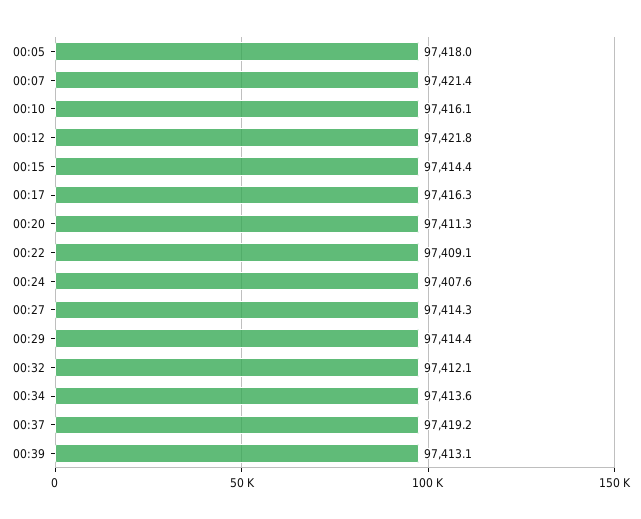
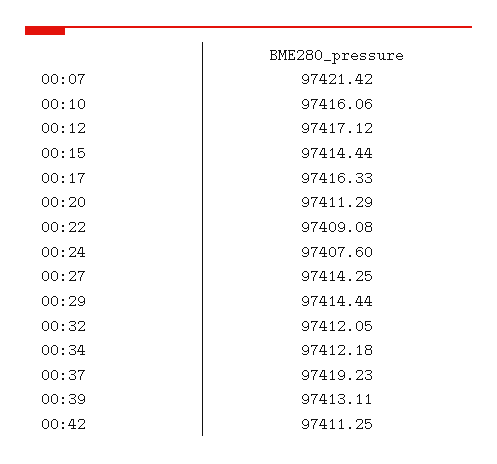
00:05: 97418 -> none
00:12: 97421.8 -> 97417.12
00:34: 97413.6 -> 97412.18
00:42: none -> 97411.25

